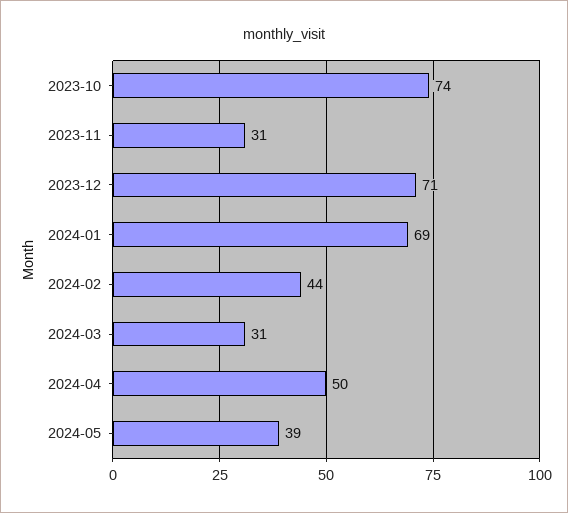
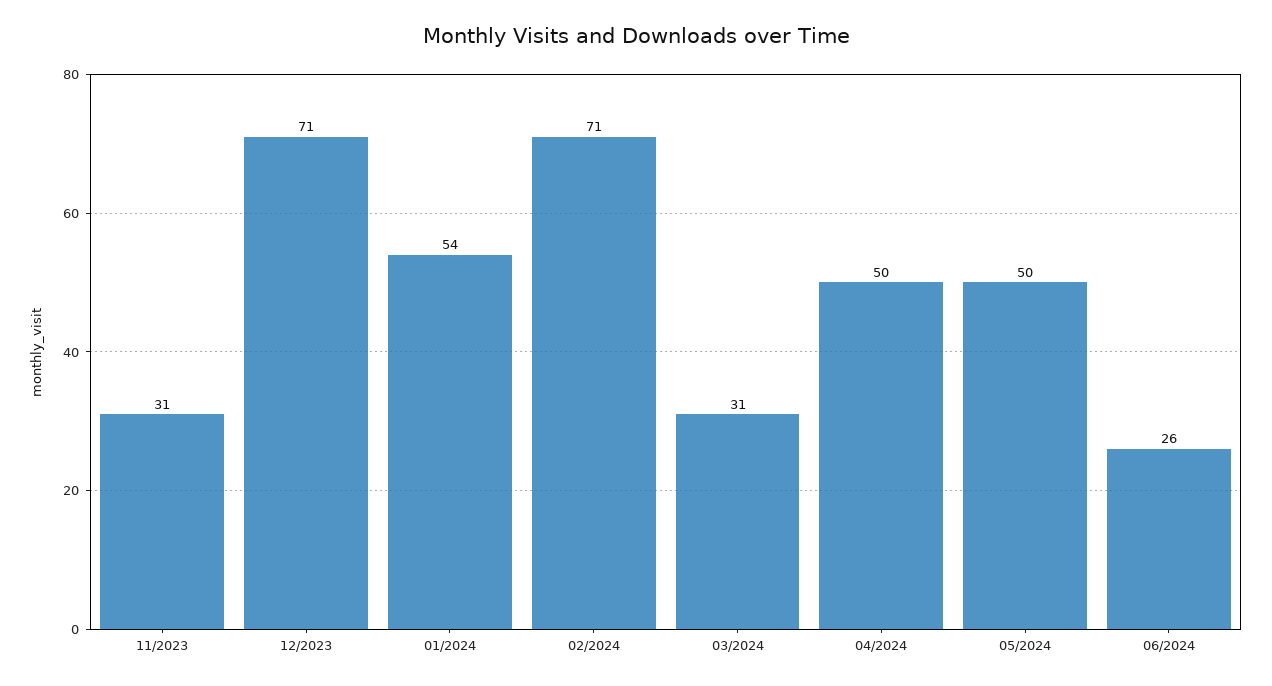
2023-10: 74 -> none
2024-01: 69 -> 54
2024-02: 44 -> 71
2024-05: 39 -> 50
06/2024: none -> 26

